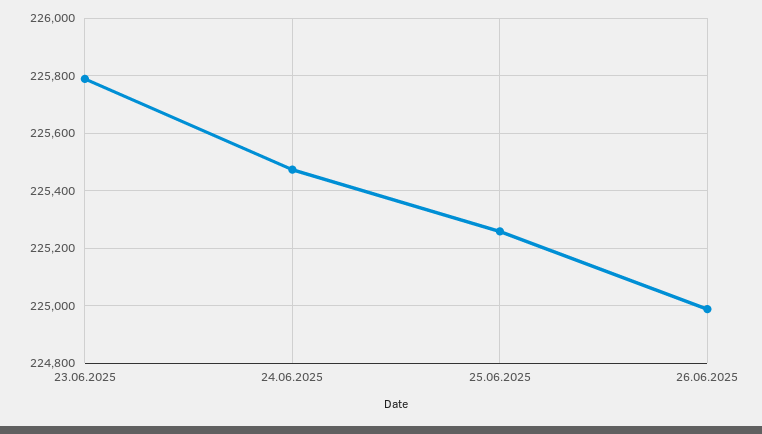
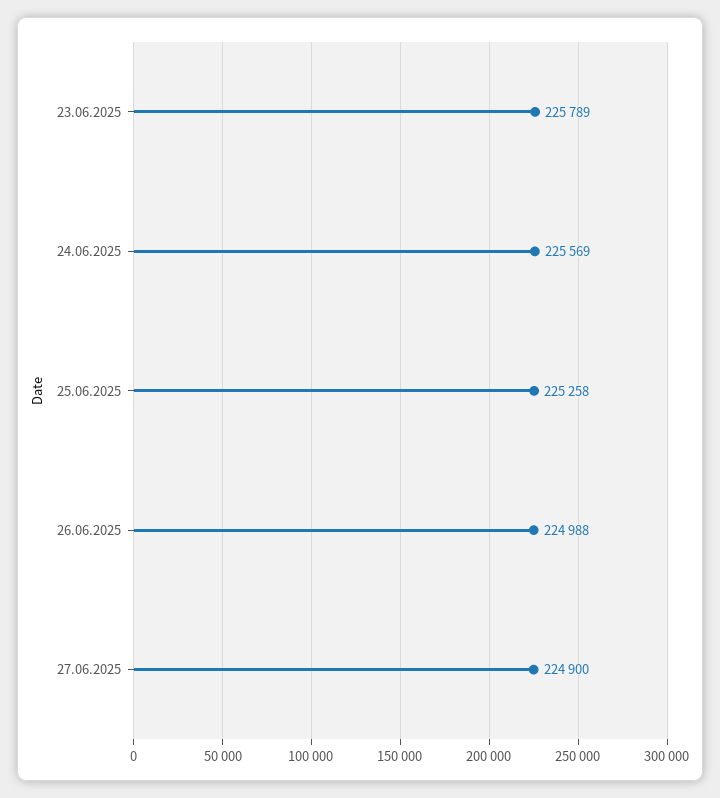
24.06.2025: 225475 -> 225569
27.06.2025: none -> 224900

